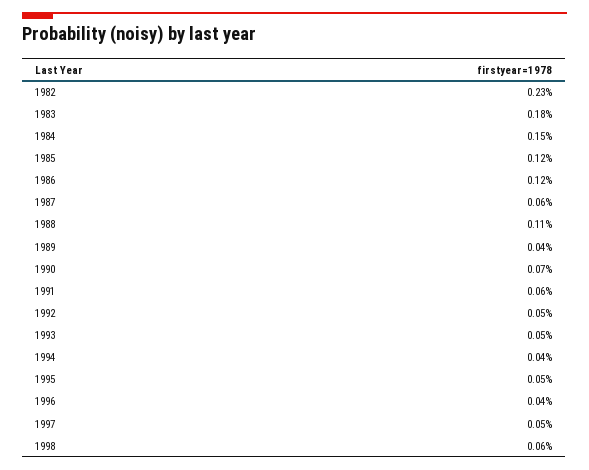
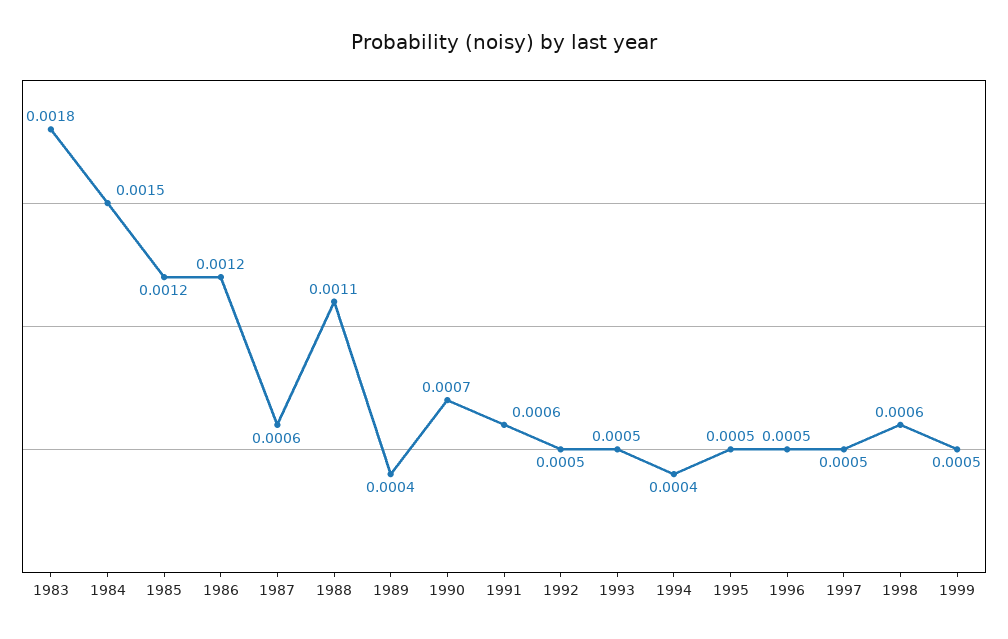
1982: 0.0023 -> none
1996: 0.0004 -> 0.0005
1999: none -> 0.0005

